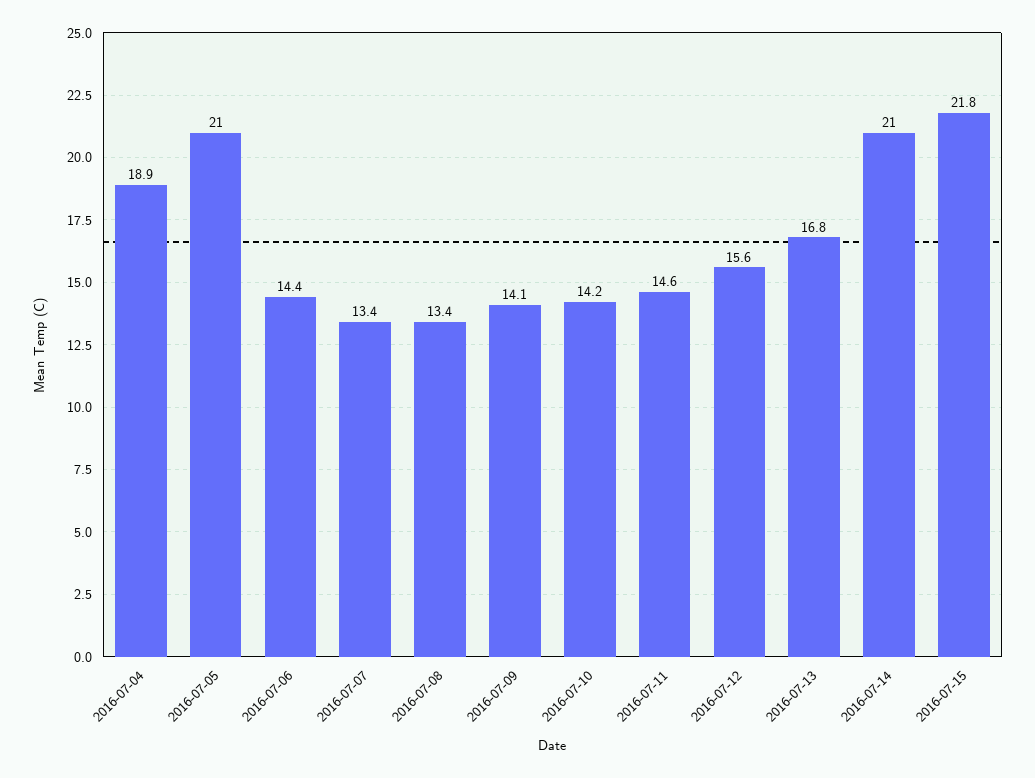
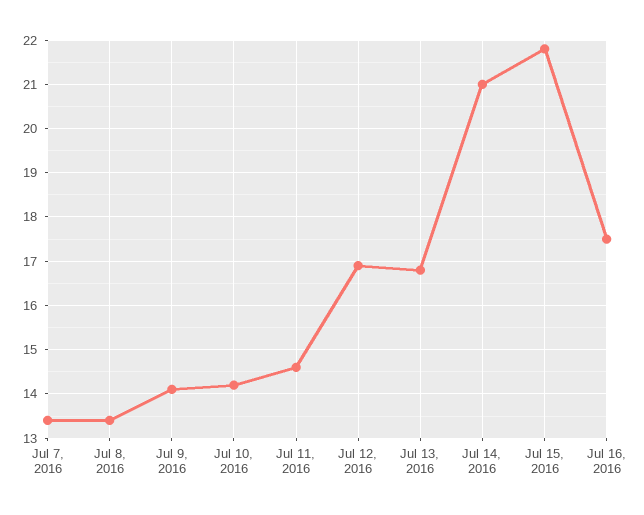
2016-07-04: 18.9 -> none
2016-07-05: 21 -> none
2016-07-06: 14.4 -> none
2016-07-12: 15.6 -> 17
Jul 16, 2016: none -> 17.5

